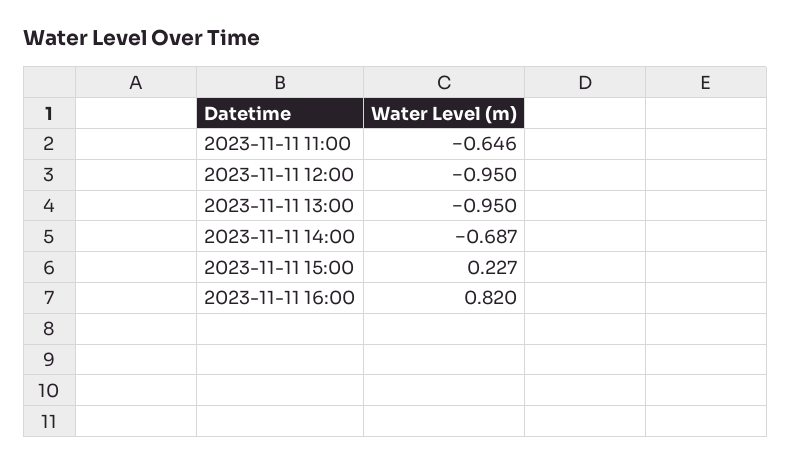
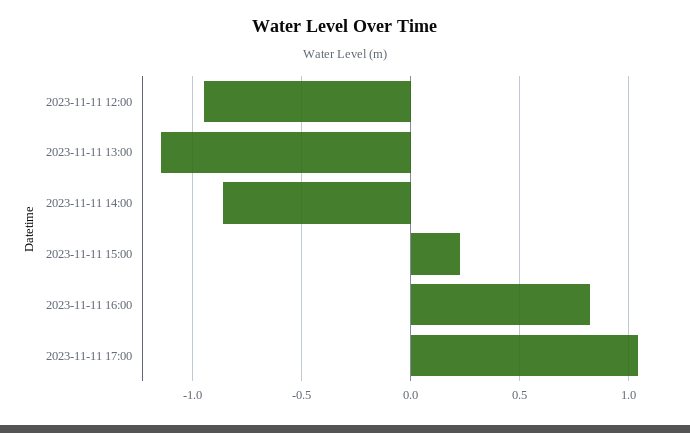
2023-11-11 11:00: -0.646 -> none
2023-11-11 13:00: -0.95 -> -1.15
2023-11-11 14:00: -0.687 -> -0.85
2023-11-11 17:00: none -> 1.05

